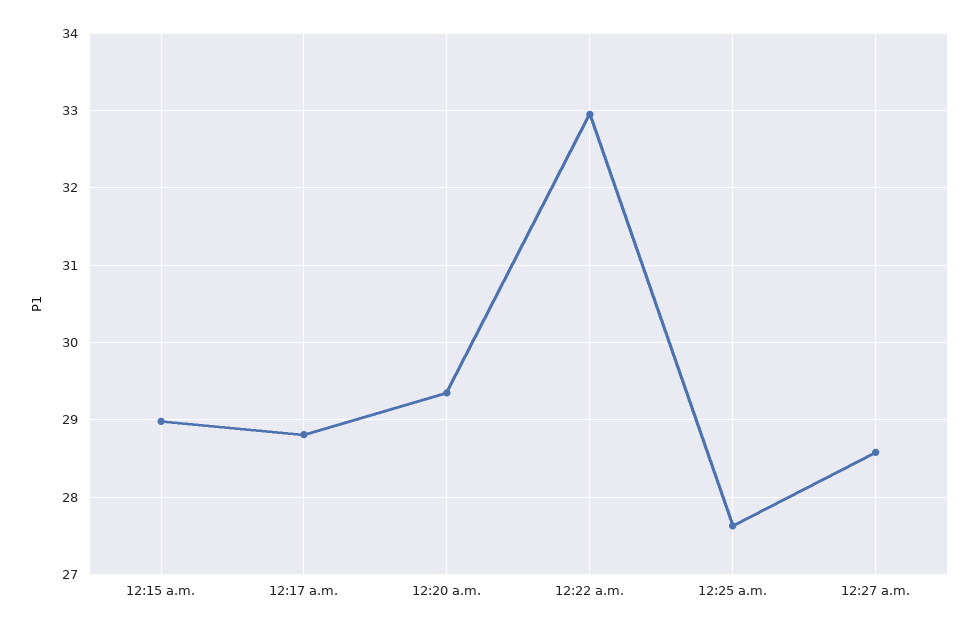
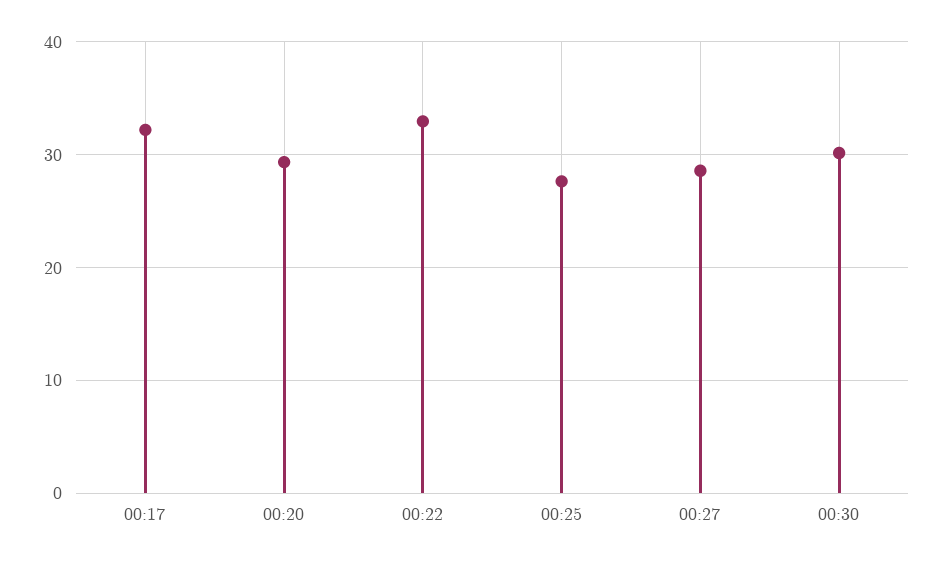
12:15 a.m.: 29 -> none
12:17 a.m.: 28.8 -> 32
00:30: none -> 30

